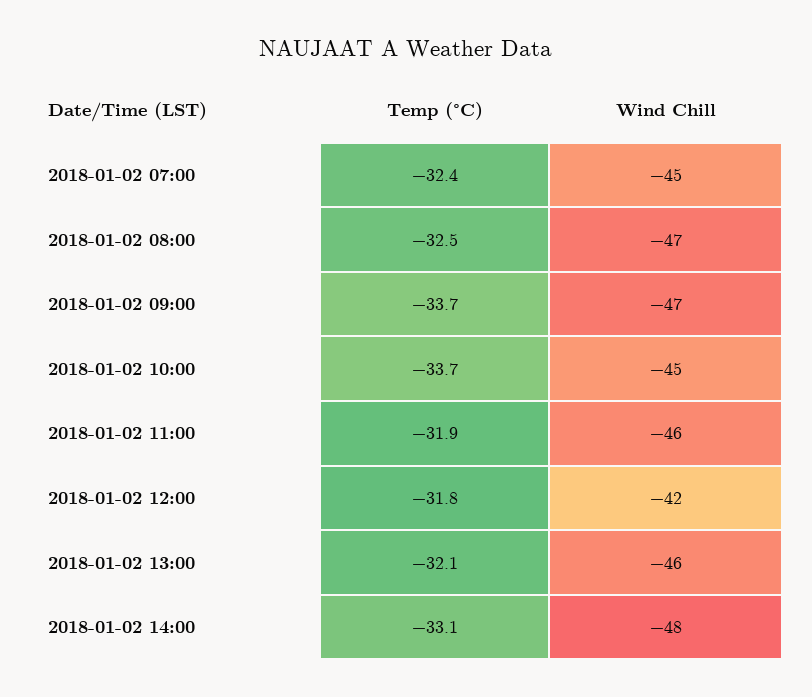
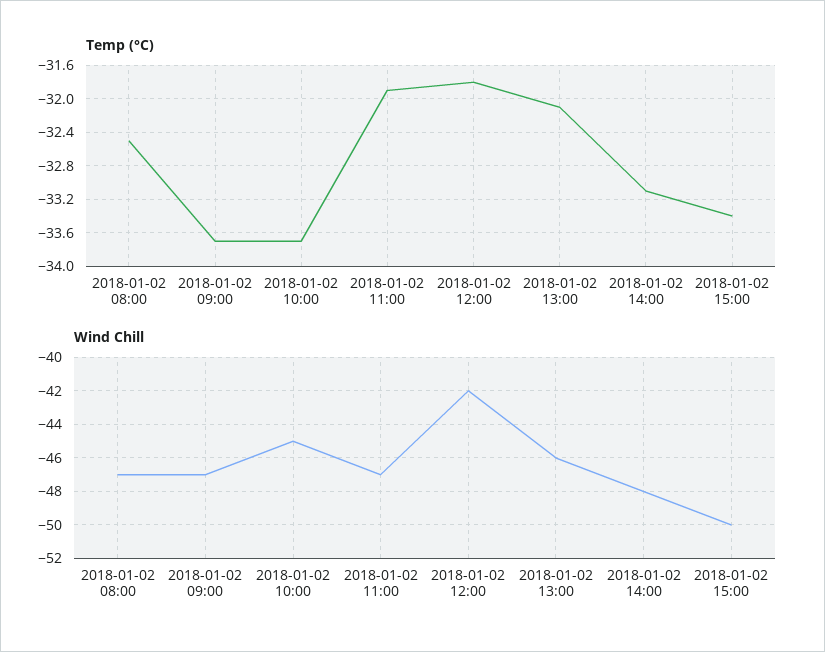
Temp (°C), 2018-01-02 07:00: -32.4 -> none
Wind Chill, 2018-01-02 07:00: -45 -> none
Wind Chill, 2018-01-02 11:00: -46 -> -47
Temp (°C), 2018-01-02 15:00: none -> -33.4
Wind Chill, 2018-01-02 15:00: none -> -50

